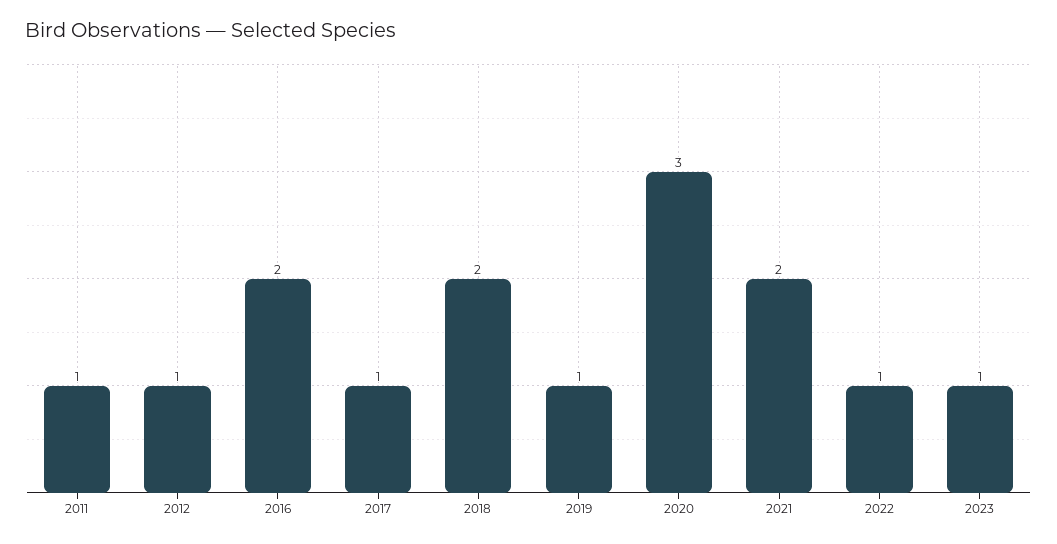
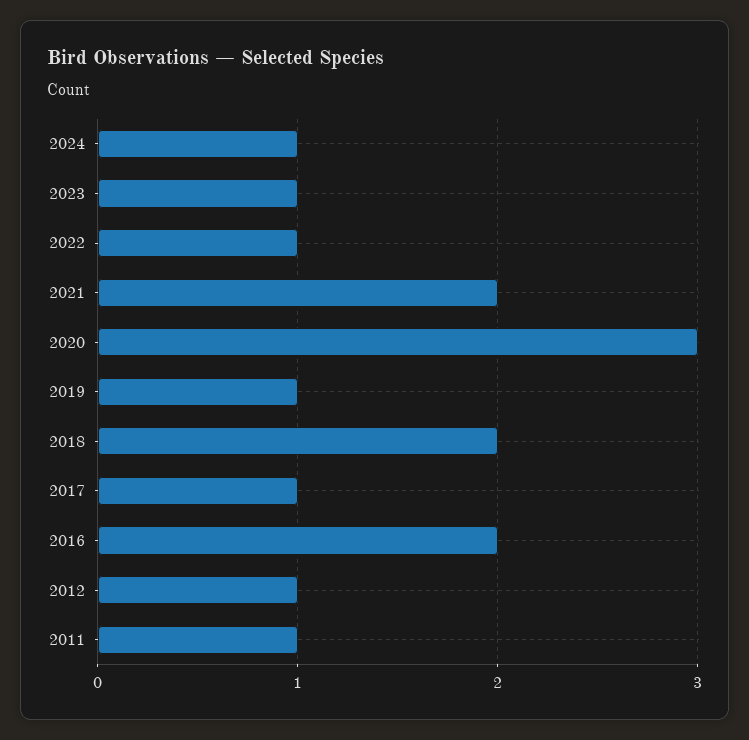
2024: none -> 1

